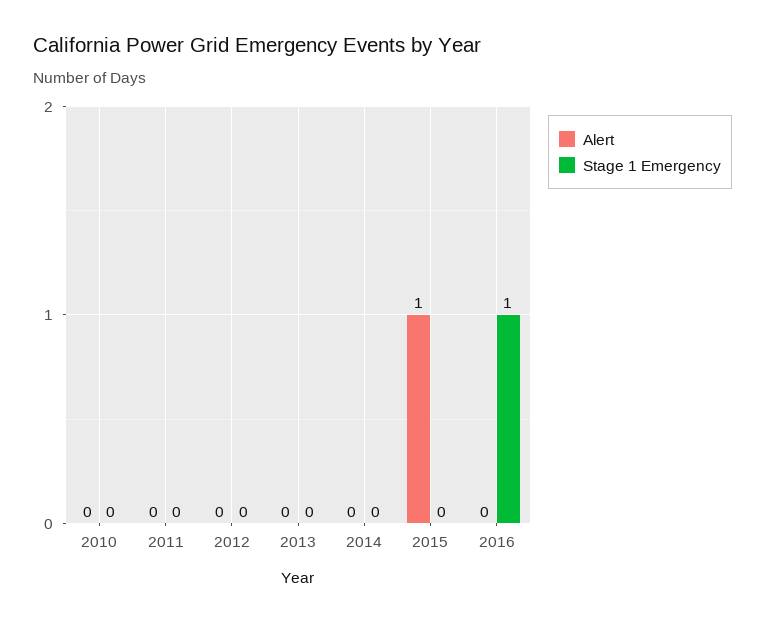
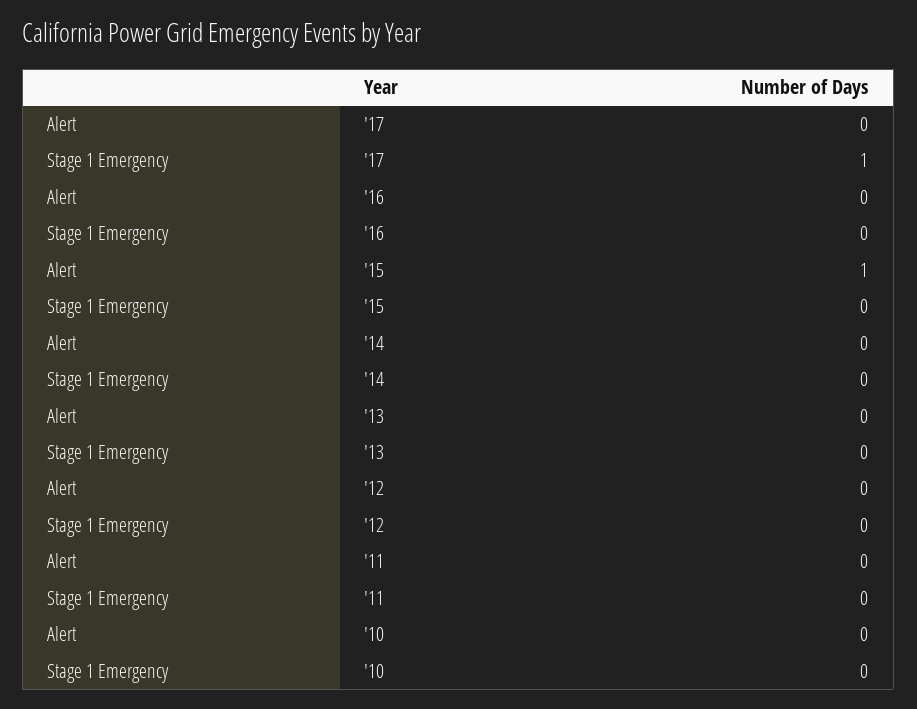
Stage 1 Emergency, 2016: 1 -> 0
Alert, '17: none -> 0
Stage 1 Emergency, '17: none -> 1

